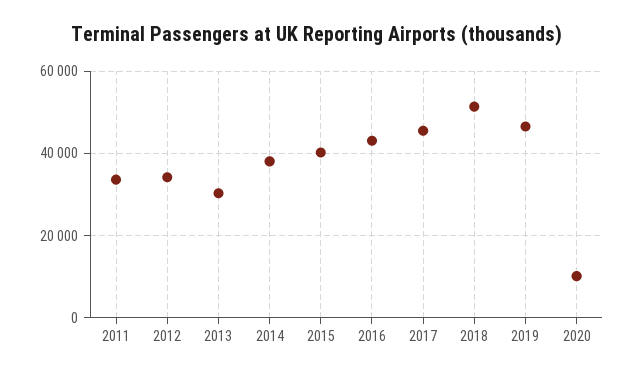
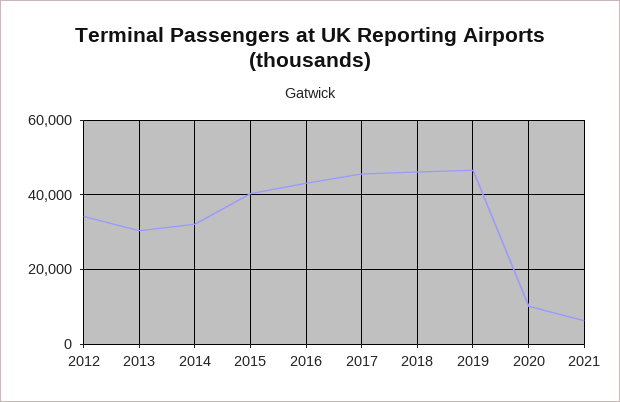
2011: 34000 -> none
2014: 38000 -> 32000
2018: 52000 -> 46000
2021: none -> 6000

